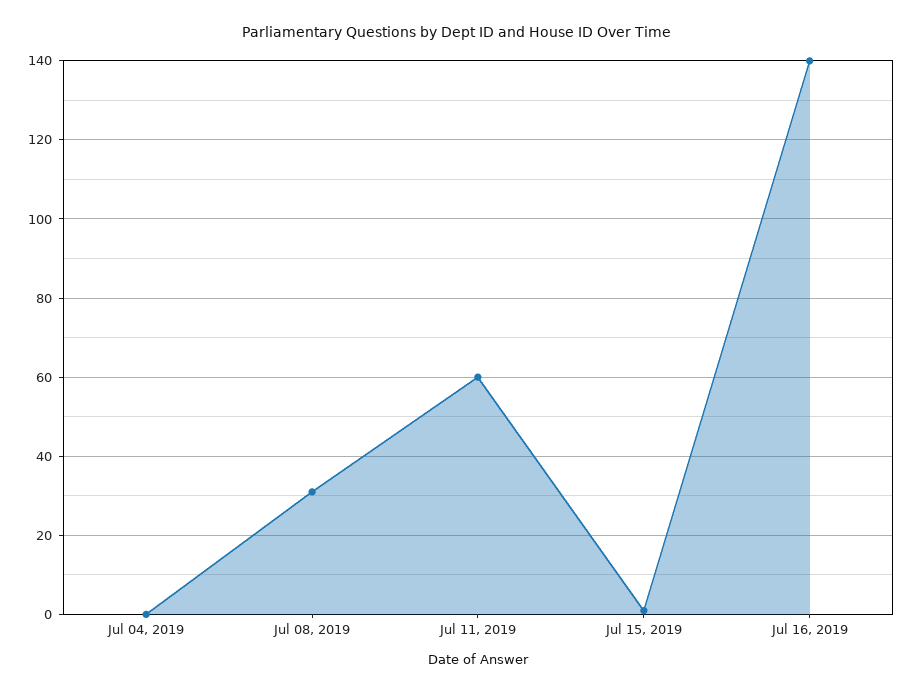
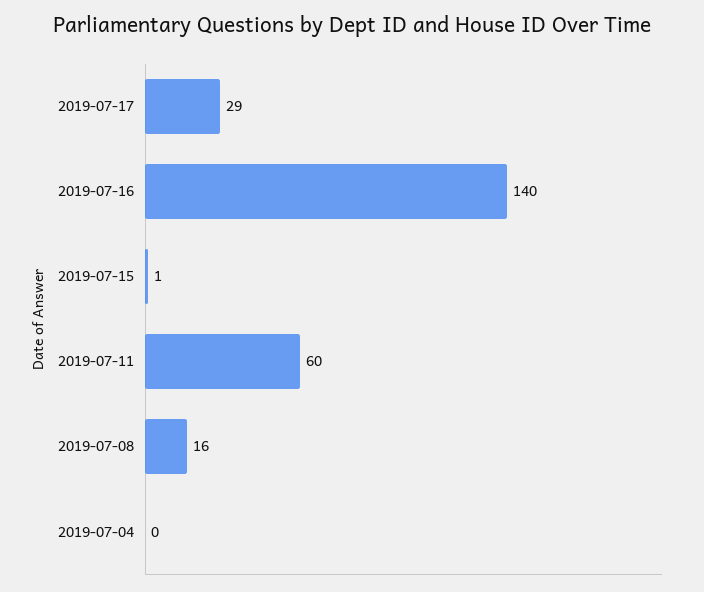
Jul 08, 2019: 30 -> 16
2019-07-17: none -> 29

